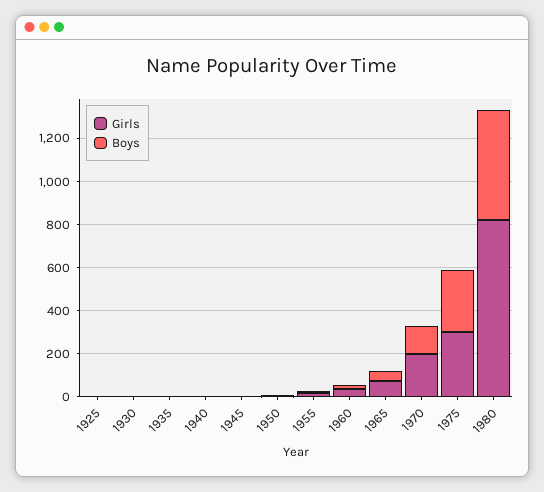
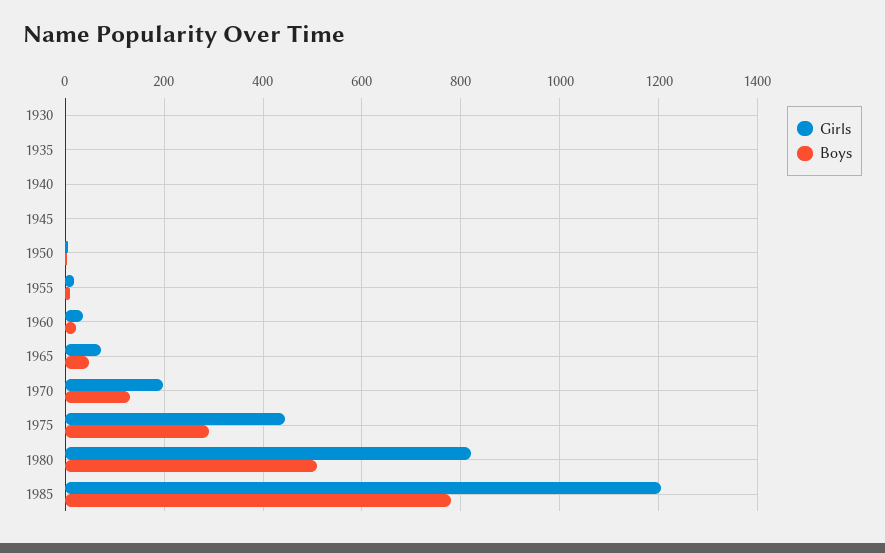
Girls, 1925: 0 -> none
Boys, 1925: 0 -> none
Girls, 1975: 300 -> 440
Girls, 1985: none -> 1200
Boys, 1985: none -> 780

